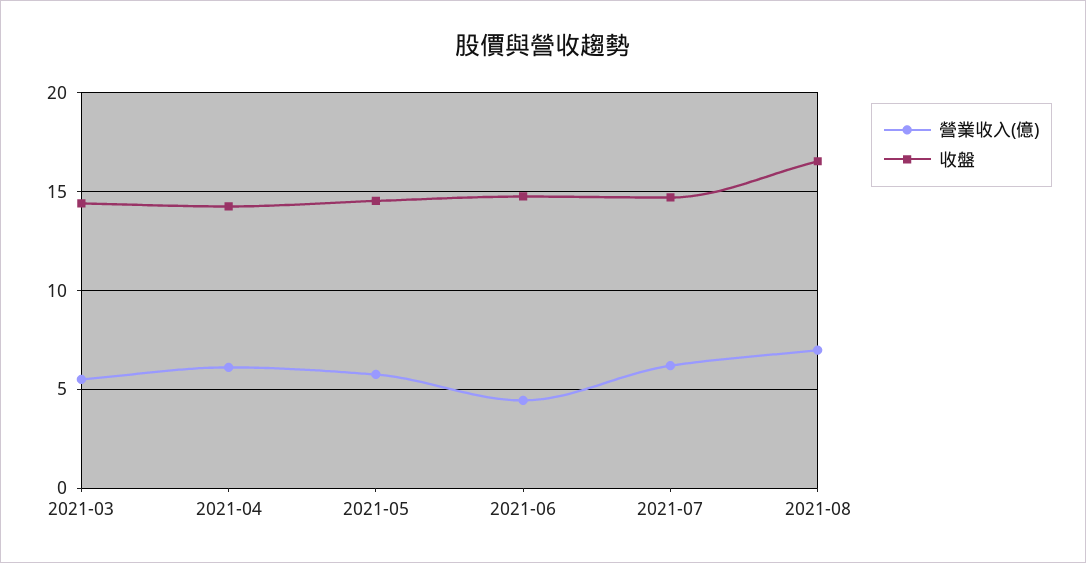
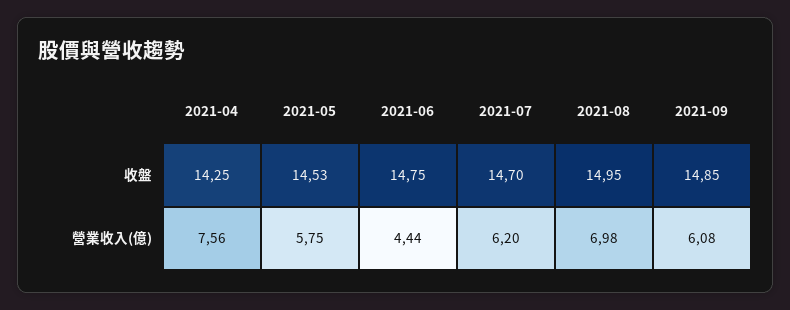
營業收入(億), 2021-03: 5.5 -> none
收盤, 2021-03: 14.5 -> none
營業收入(億), 2021-04: 6 -> 7.56
收盤, 2021-08: 16.5 -> 14.95
收盤, 2021-09: none -> 14.85
營業收入(億), 2021-09: none -> 6.08

